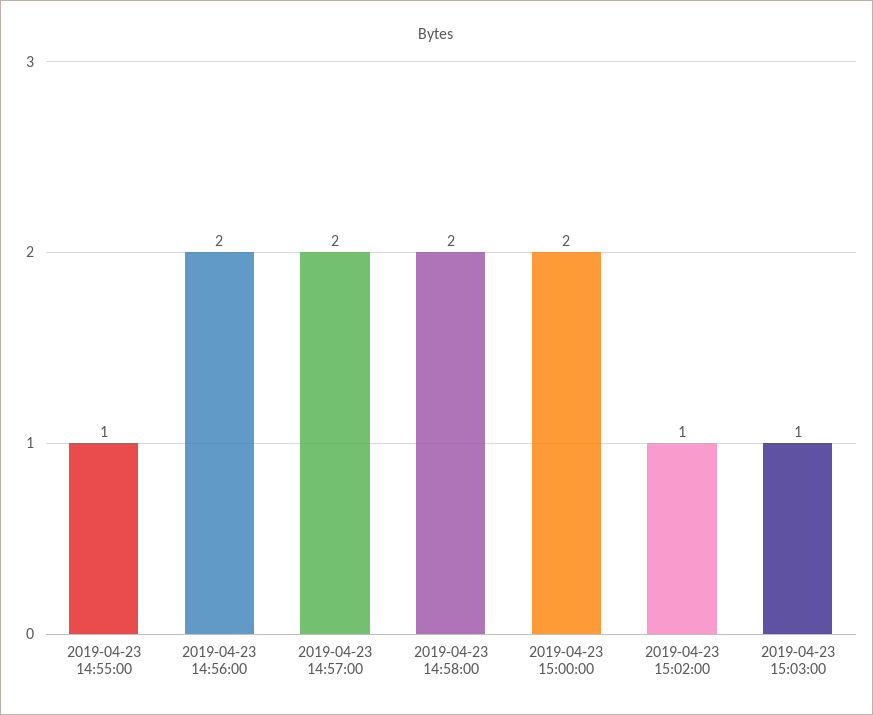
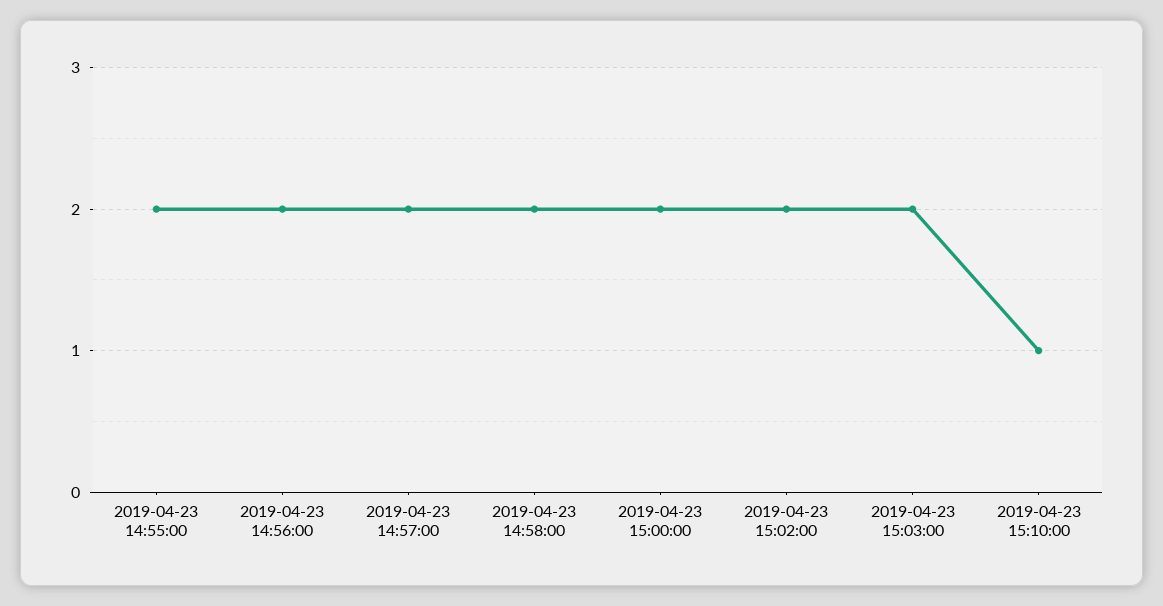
2019-04-23 14:55:00: 1 -> 2
2019-04-23 15:02:00: 1 -> 2
2019-04-23 15:03:00: 1 -> 2
2019-04-23 15:10:00: none -> 1

